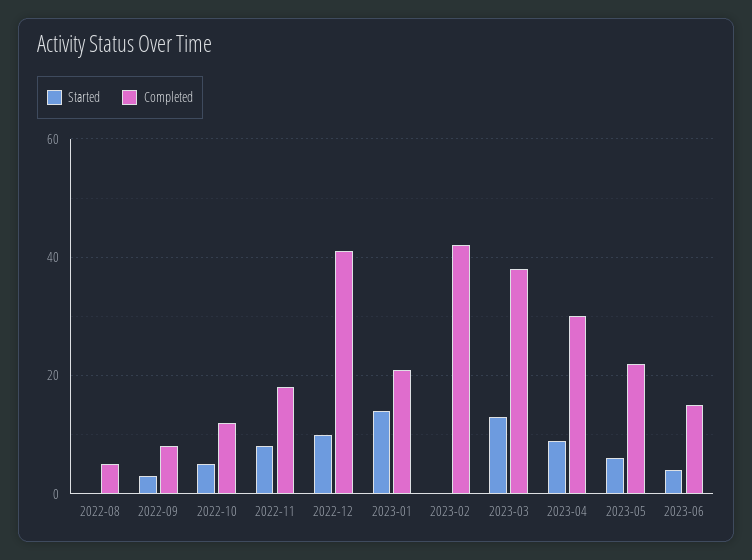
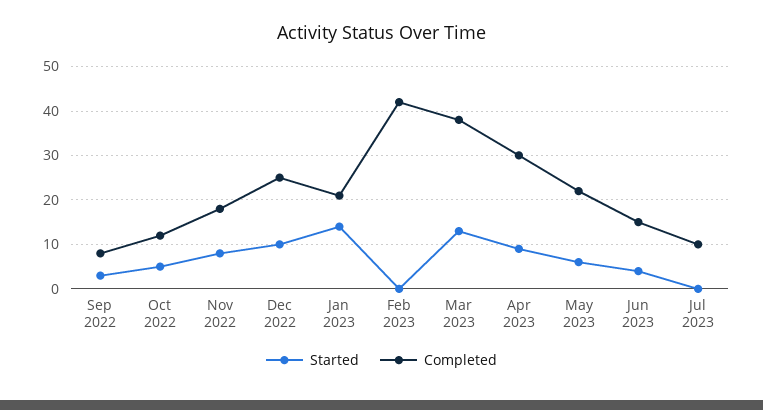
Started, 2022-08: 0 -> none
Completed, 2022-08: 5 -> none
Completed, 2022-12: 40 -> 25
Started, Jul 2023: none -> 0
Completed, Jul 2023: none -> 10

